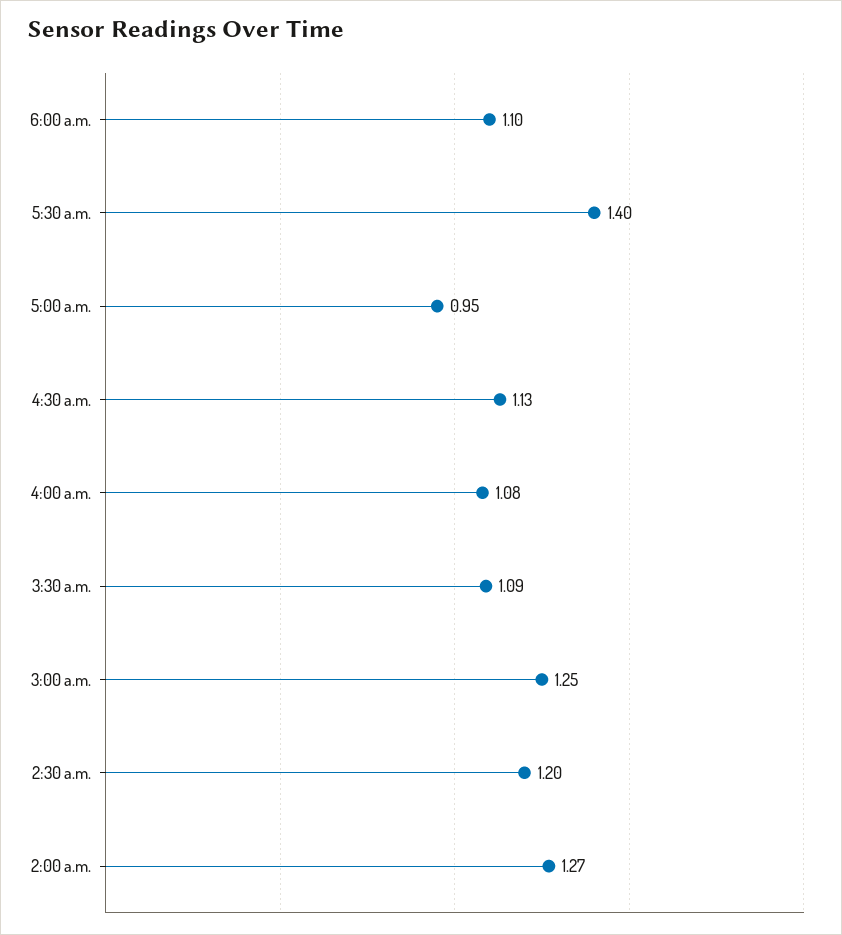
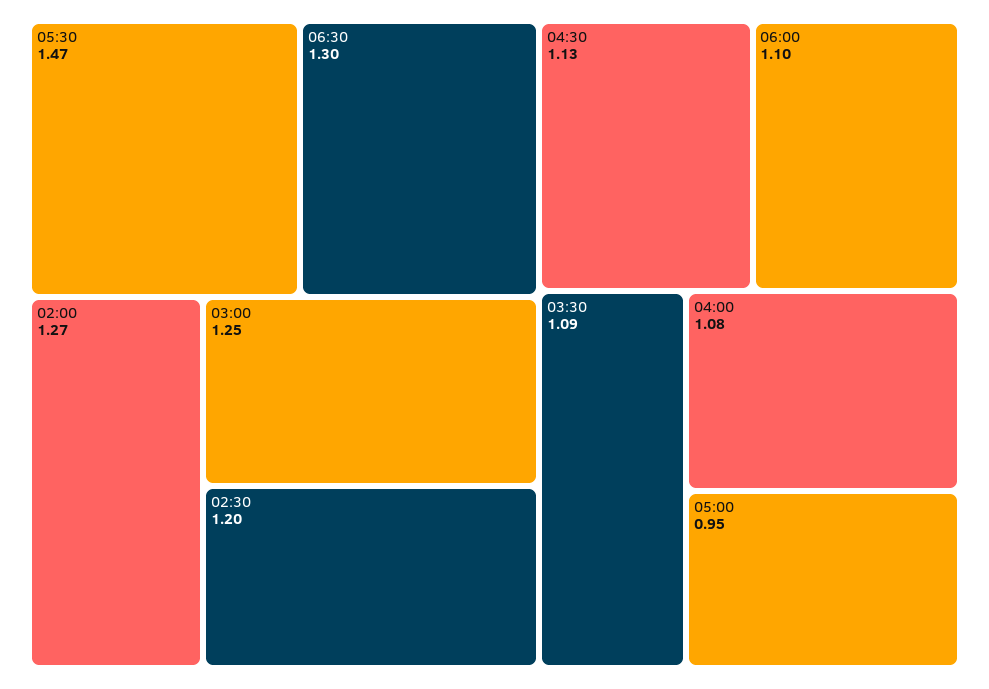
5:30 a.m.: 1.4 -> 1.47
06:30: none -> 1.3

